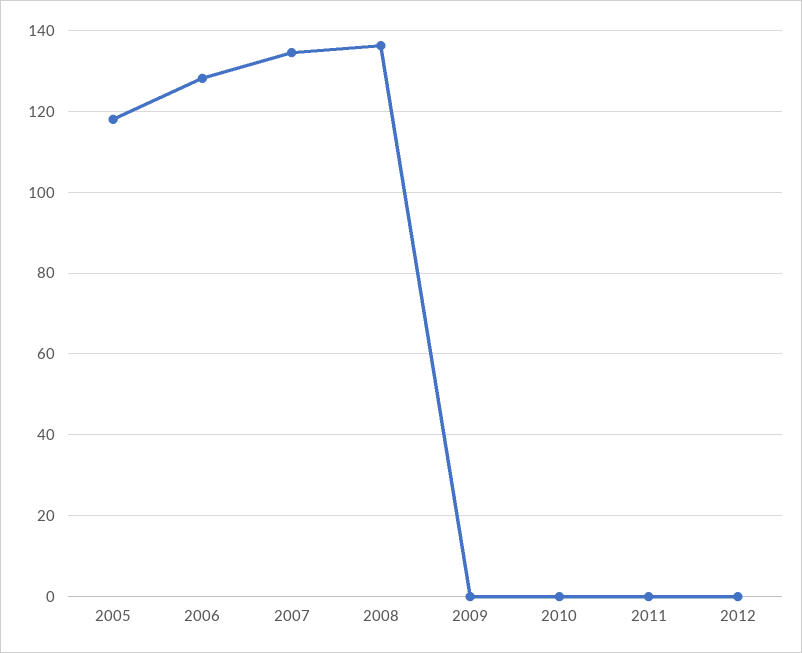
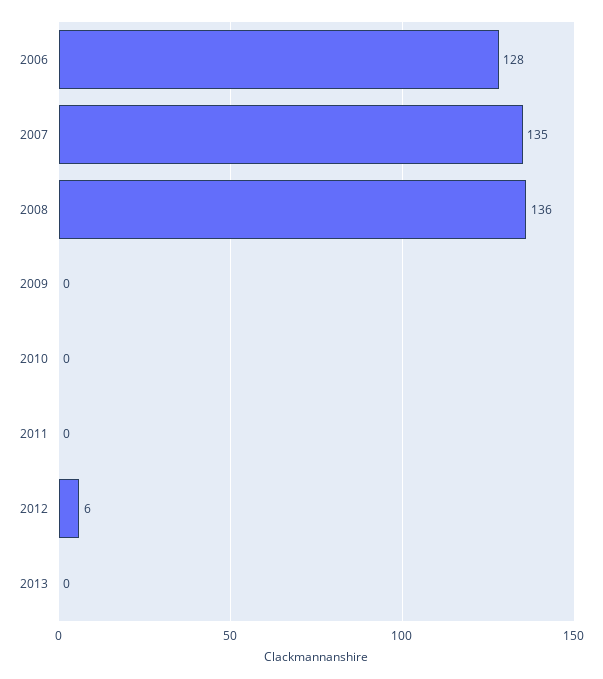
2005: 118 -> none
2012: 0 -> 6
2013: none -> 0

